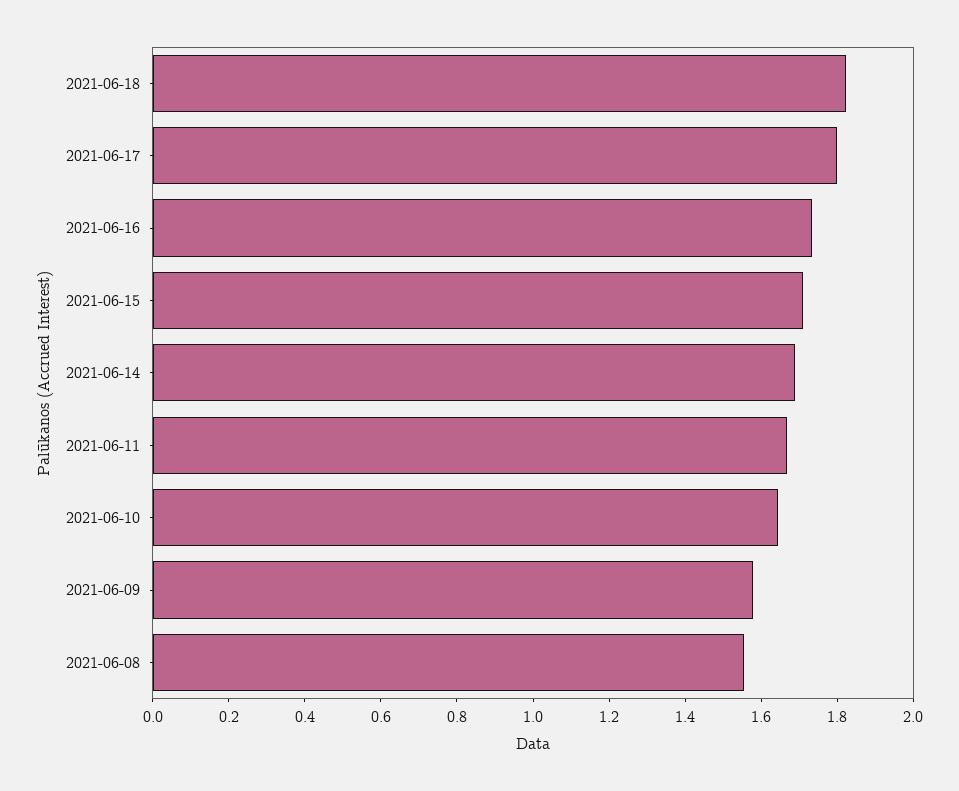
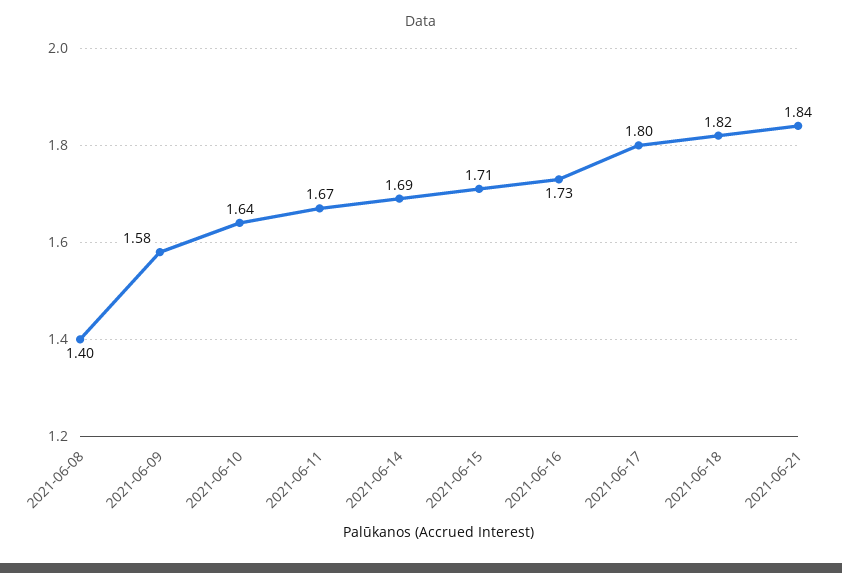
2021-06-08: 1.55 -> 1.4
2021-06-21: none -> 1.84

